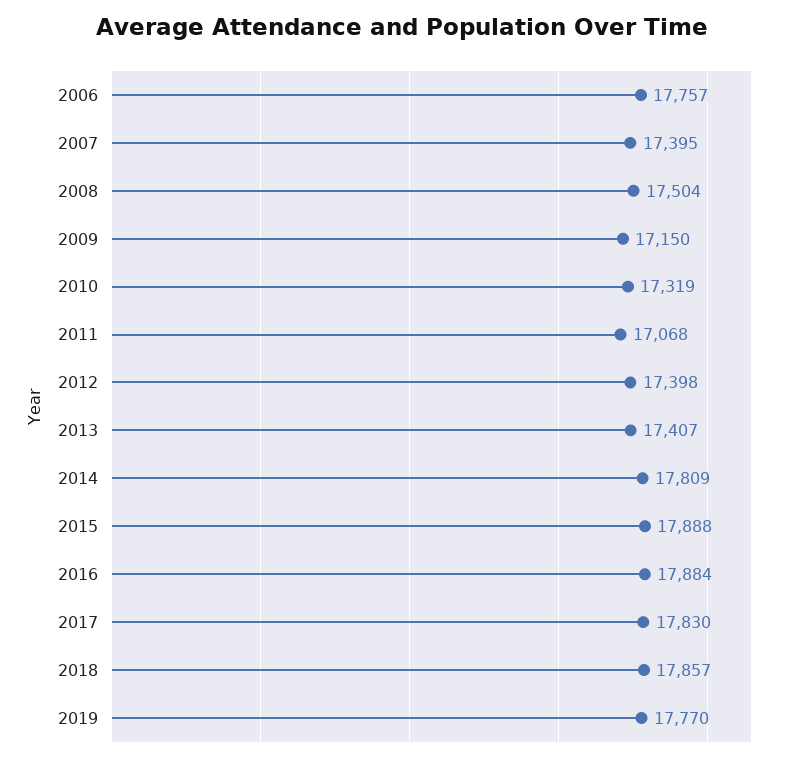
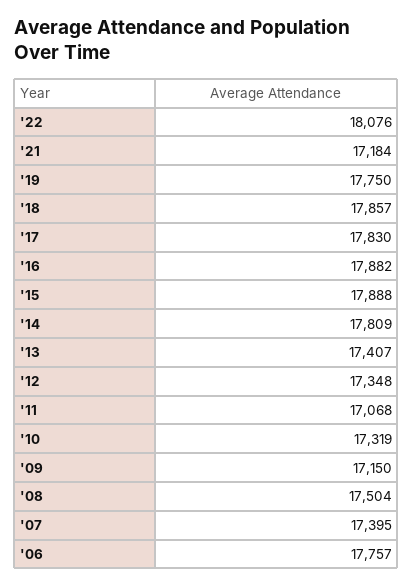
2012: 17398 -> 17348
2016: 17884 -> 17882
2019: 17770 -> 17750
'22: none -> 18076
'21: none -> 17184

